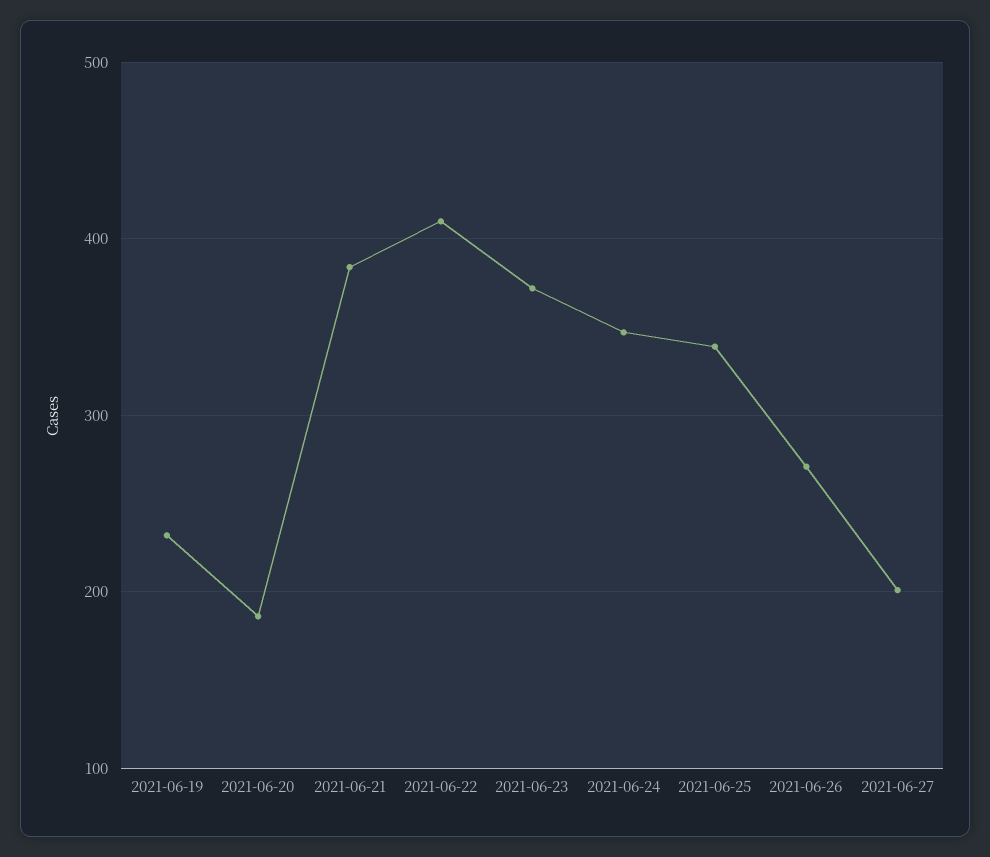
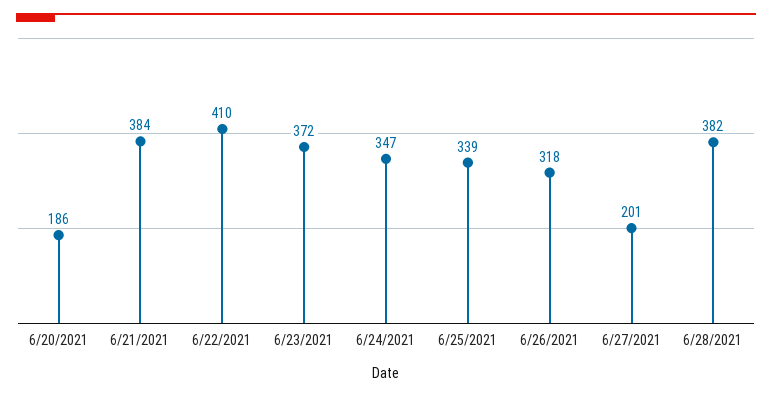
2021-06-19: 230 -> none
2021-06-26: 270 -> 318
6/28/2021: none -> 382

